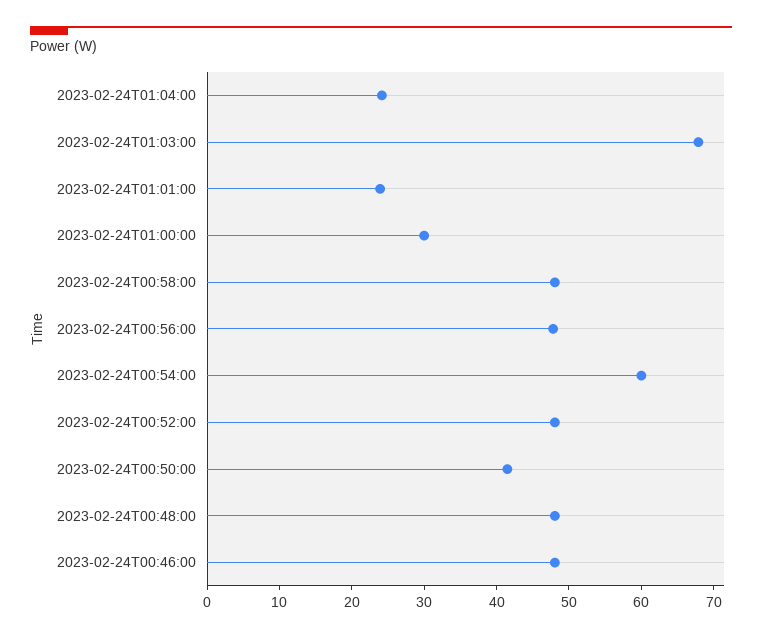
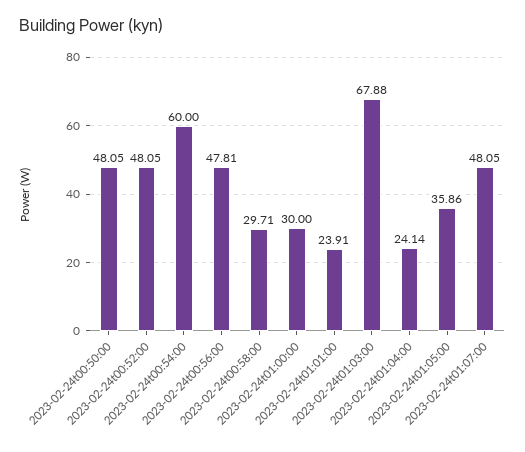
2023-02-24T00:58:00: 48 -> 29.71
2023-02-24T00:50:00: 42 -> 48.05
2023-02-24T00:48:00: 48 -> none
2023-02-24T00:46:00: 48 -> none
2023-02-24t01:05:00: none -> 35.86
2023-02-24t01:07:00: none -> 48.05

